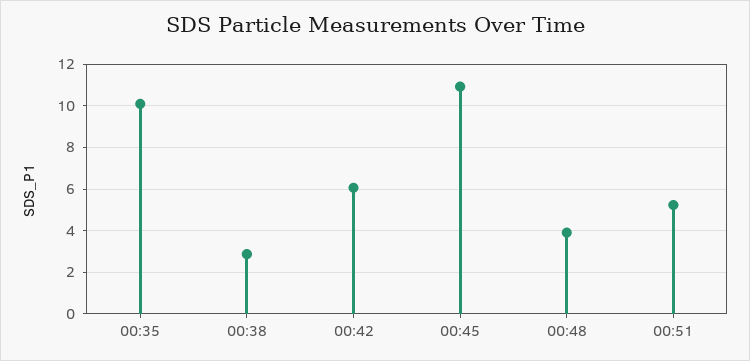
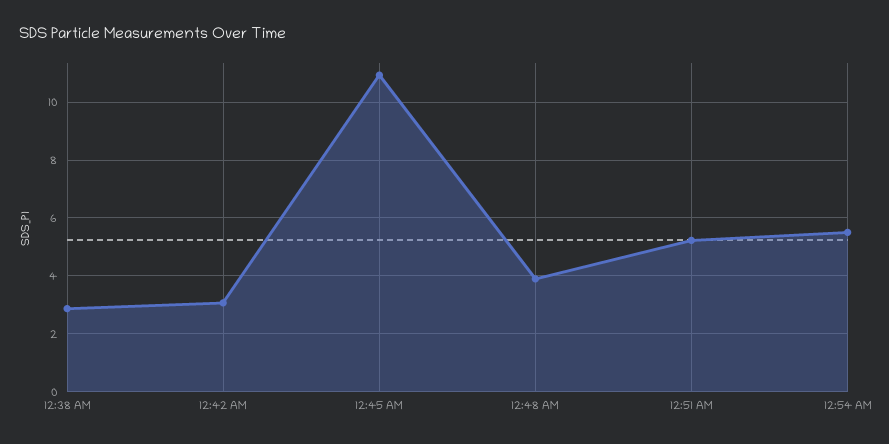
00:35: 10 -> none
00:42: 6 -> 3
12:54 AM: none -> 5.5

